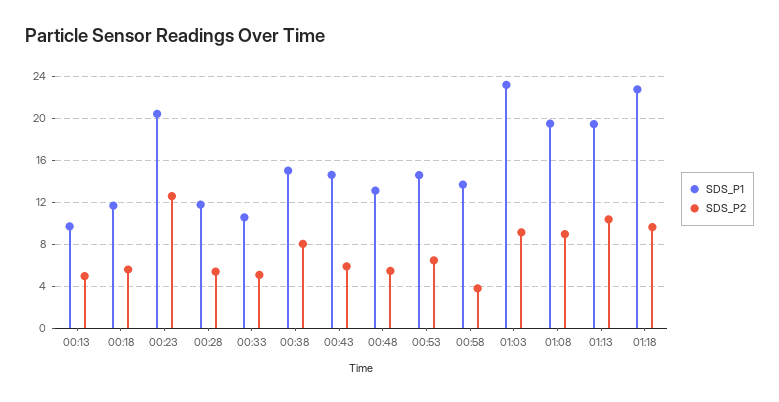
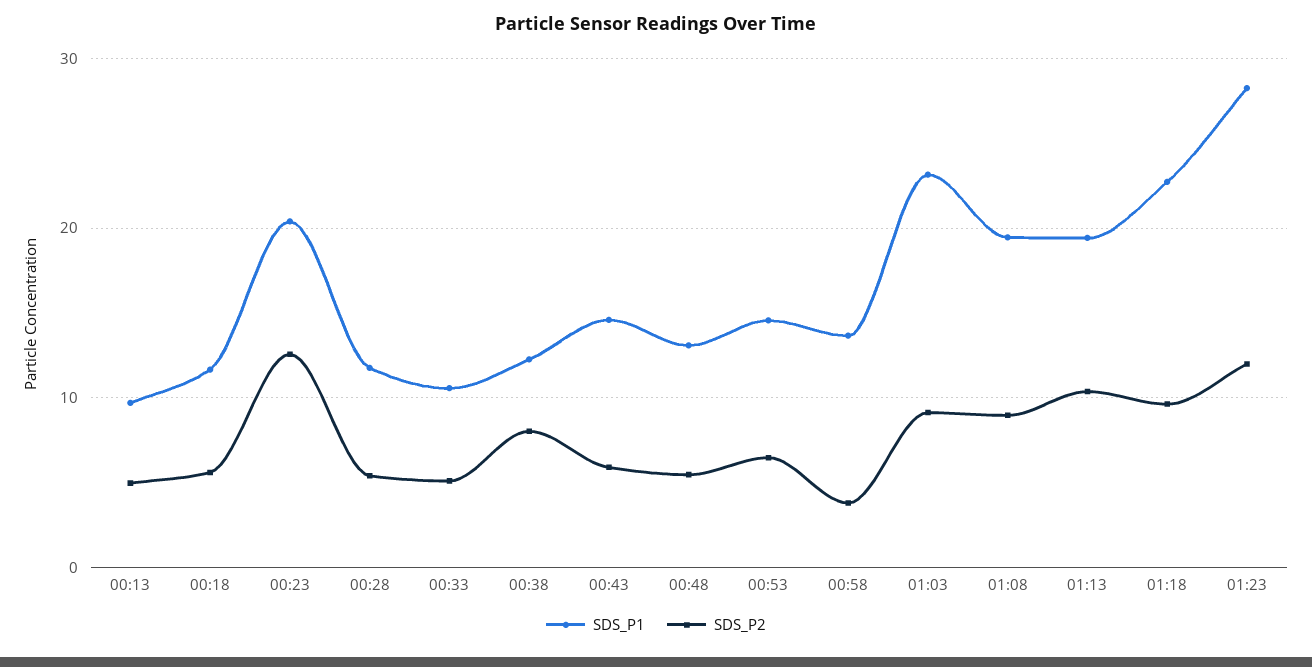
SDS_P1, 00:38: 15 -> 12
SDS_P1, 01:23: none -> 28
SDS_P2, 01:23: none -> 12

